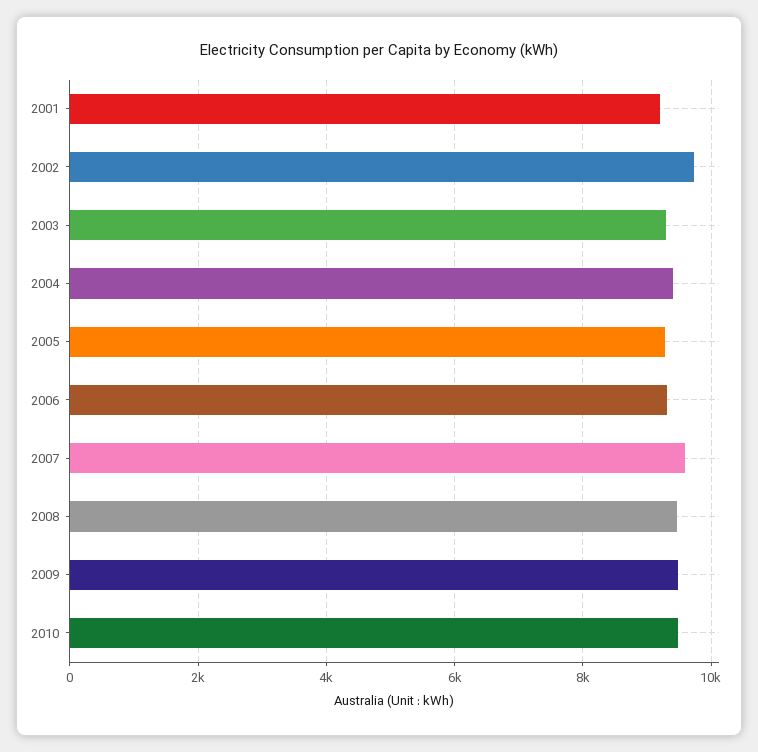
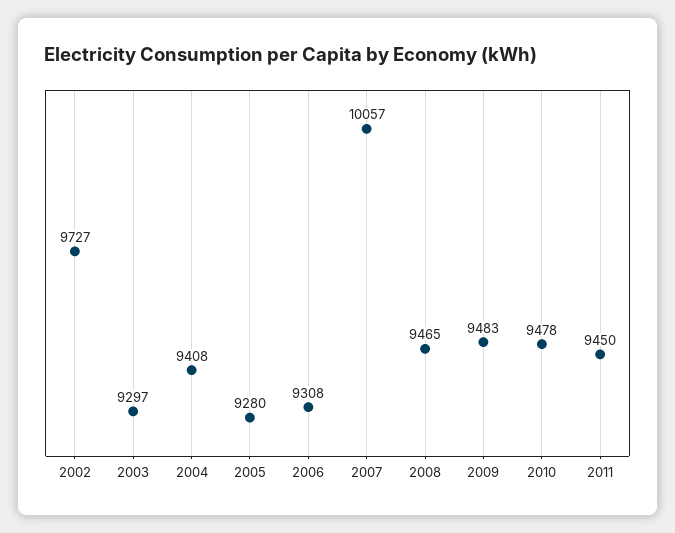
2001: 9200 -> none
2007: 9600 -> 10057
2011: none -> 9450

